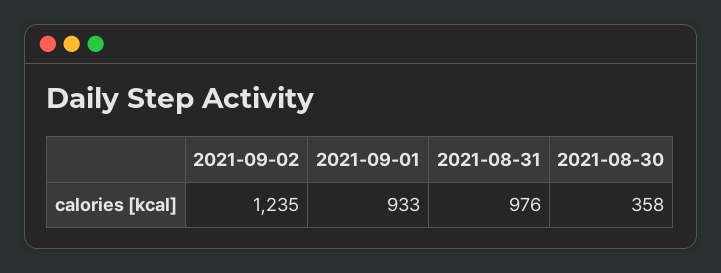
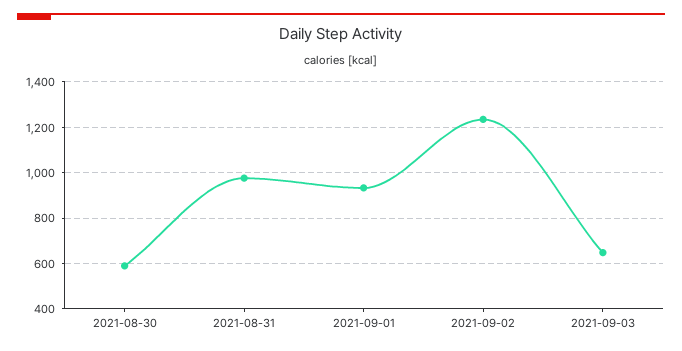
2021-08-30: 358 -> 600
2021-09-03: none -> 650

